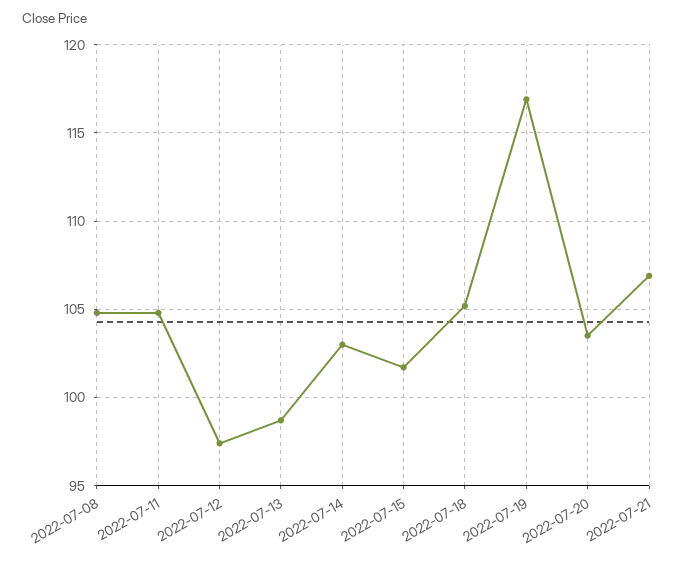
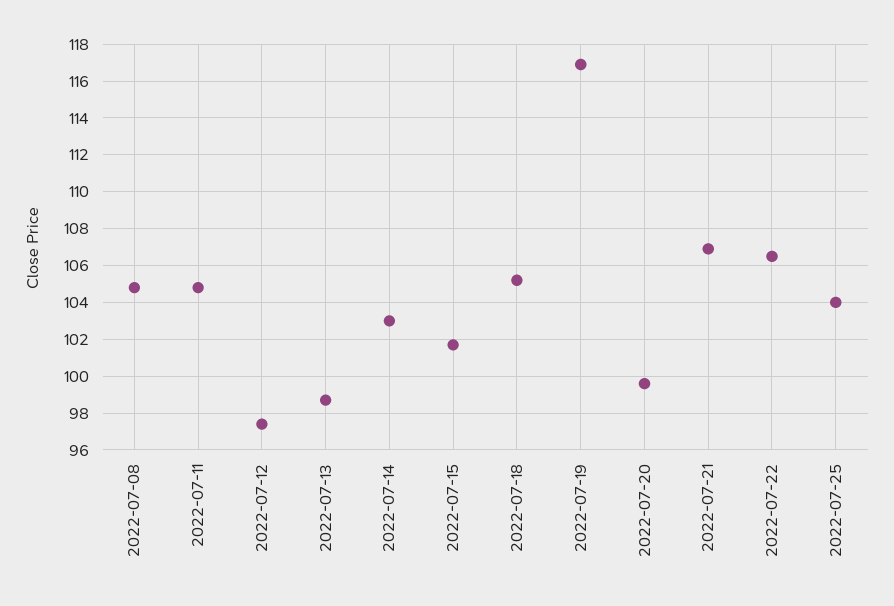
2022-07-20: 103.5 -> 99.5
2022-07-22: none -> 106.5
2022-07-25: none -> 104

